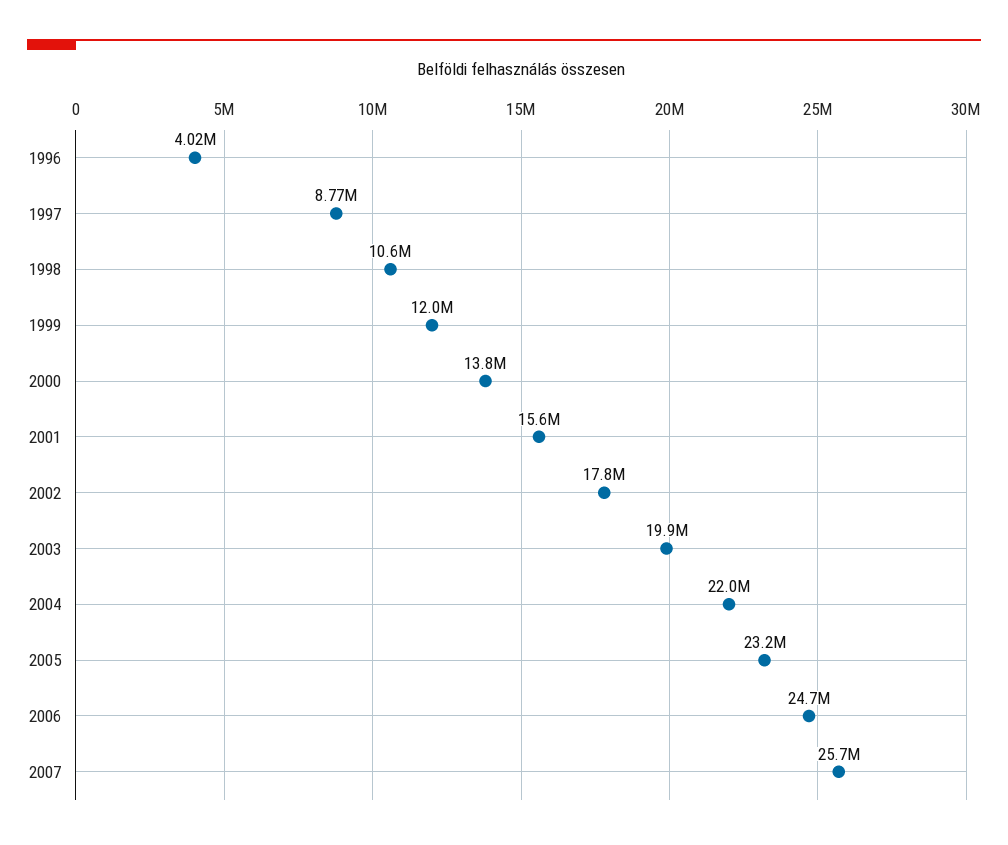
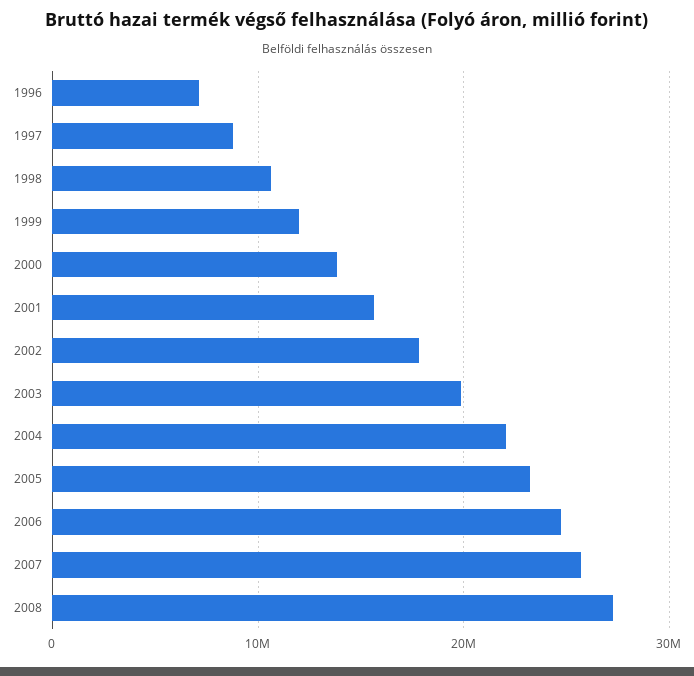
1996: 4020000 -> 7000000
2008: none -> 27000000

